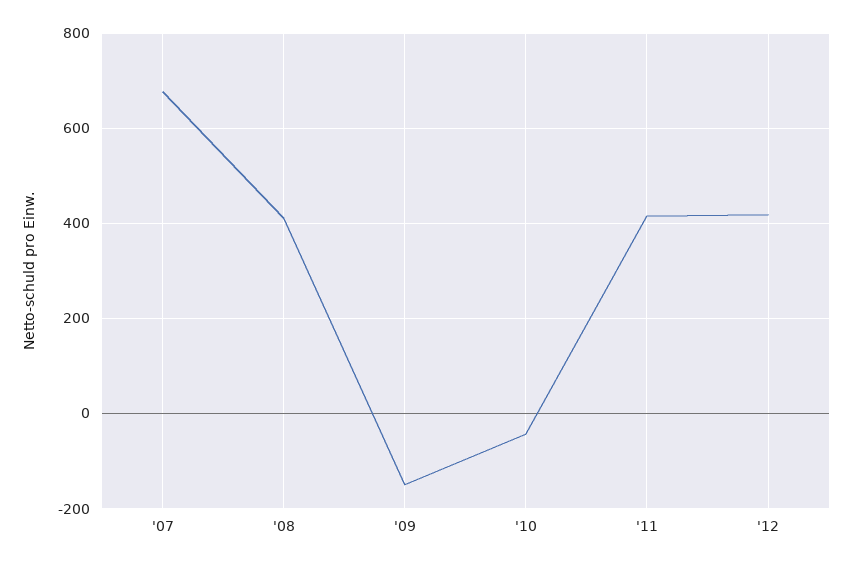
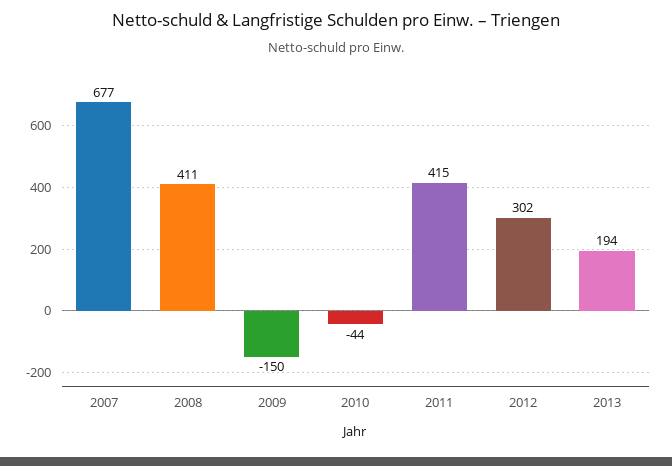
'12: 420 -> 302
2013: none -> 194

